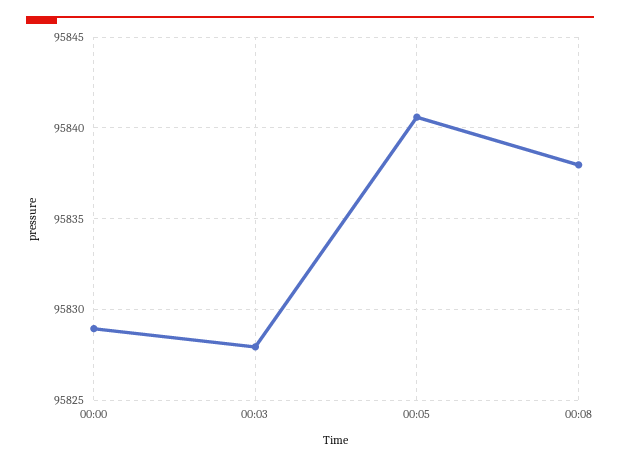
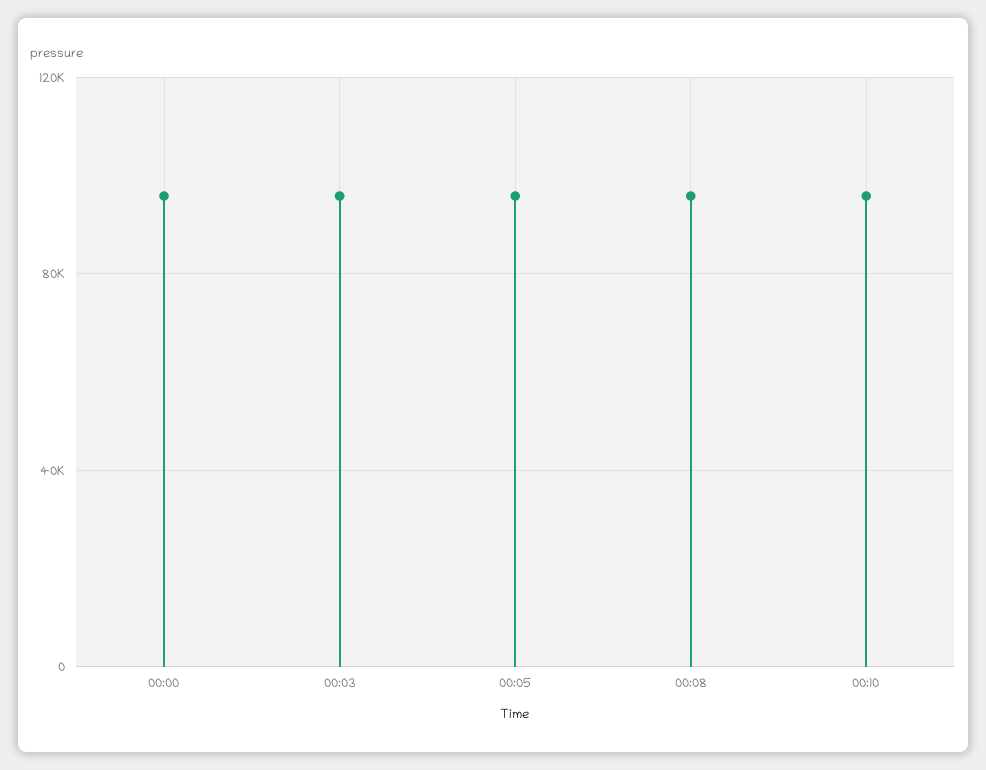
00:10: none -> 95000

